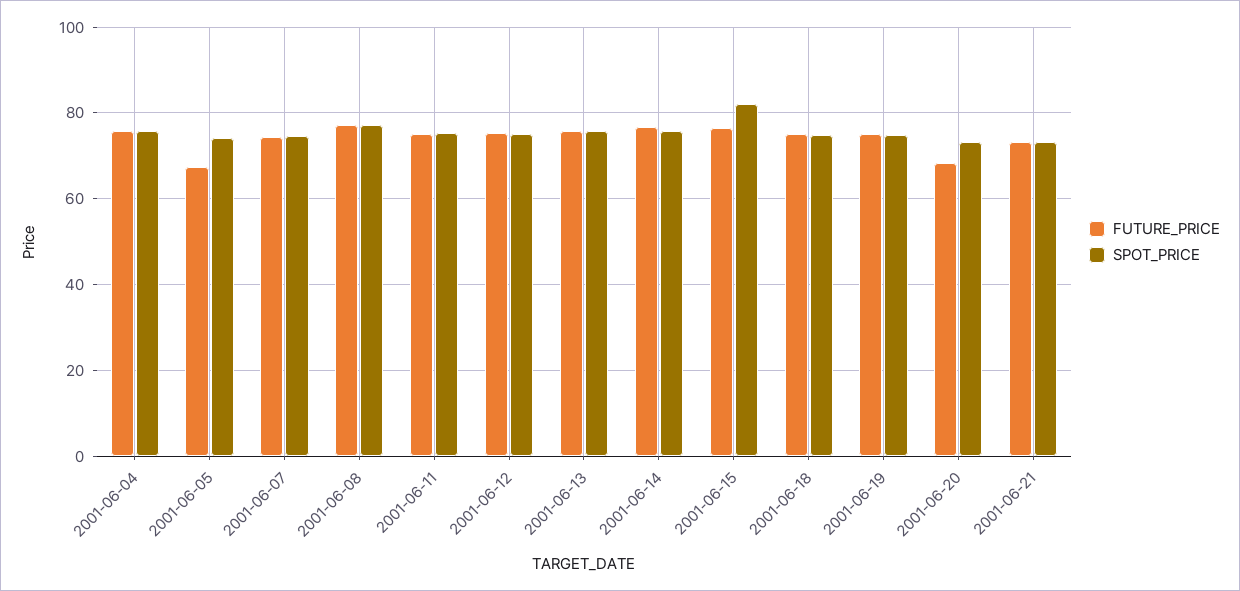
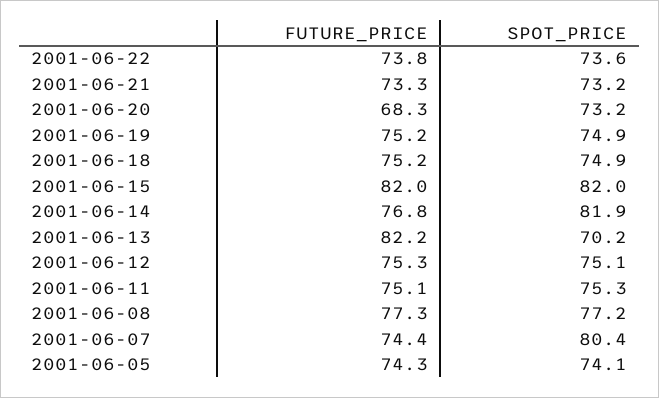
FUTURE_PRICE, 2001-06-04: 76 -> none
SPOT_PRICE, 2001-06-04: 76 -> none
FUTURE_PRICE, 2001-06-05: 68 -> 74.3
SPOT_PRICE, 2001-06-07: 74 -> 80.4
FUTURE_PRICE, 2001-06-13: 76 -> 82.2
SPOT_PRICE, 2001-06-13: 76 -> 70.2
SPOT_PRICE, 2001-06-14: 76 -> 81.9
FUTURE_PRICE, 2001-06-15: 76 -> 82
FUTURE_PRICE, 2001-06-22: none -> 73.8
SPOT_PRICE, 2001-06-22: none -> 73.6

